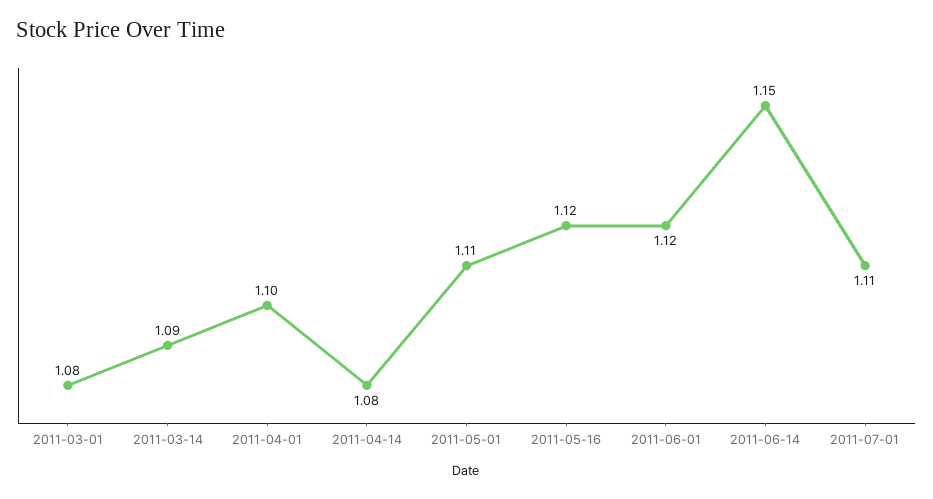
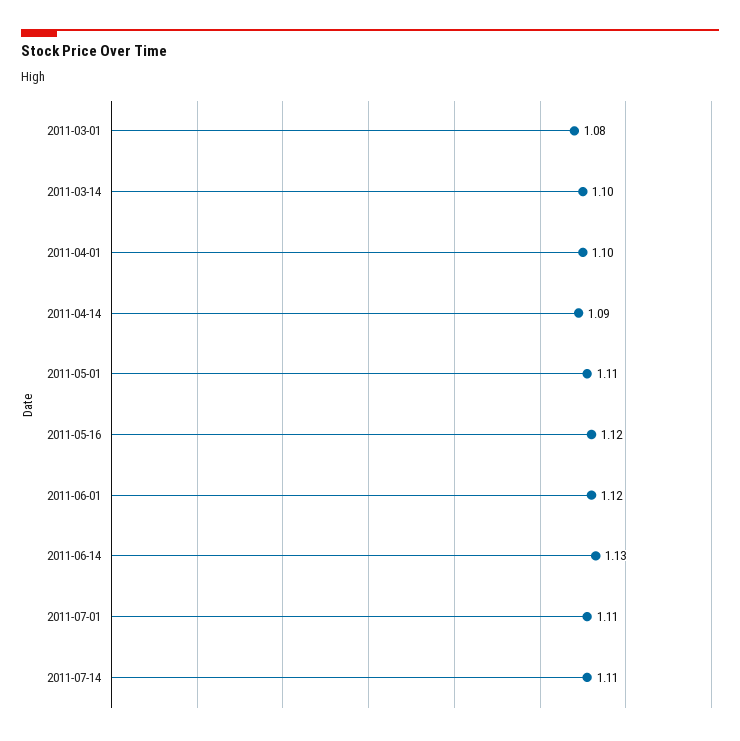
2011-03-14: 1.09 -> 1.1
2011-04-14: 1.08 -> 1.09
2011-06-14: 1.15 -> 1.13
2011-07-14: none -> 1.11

